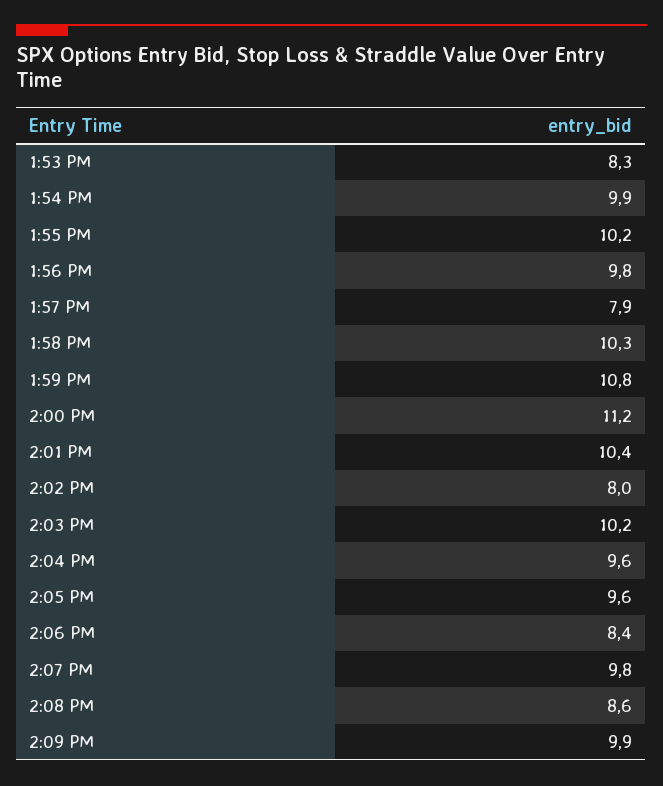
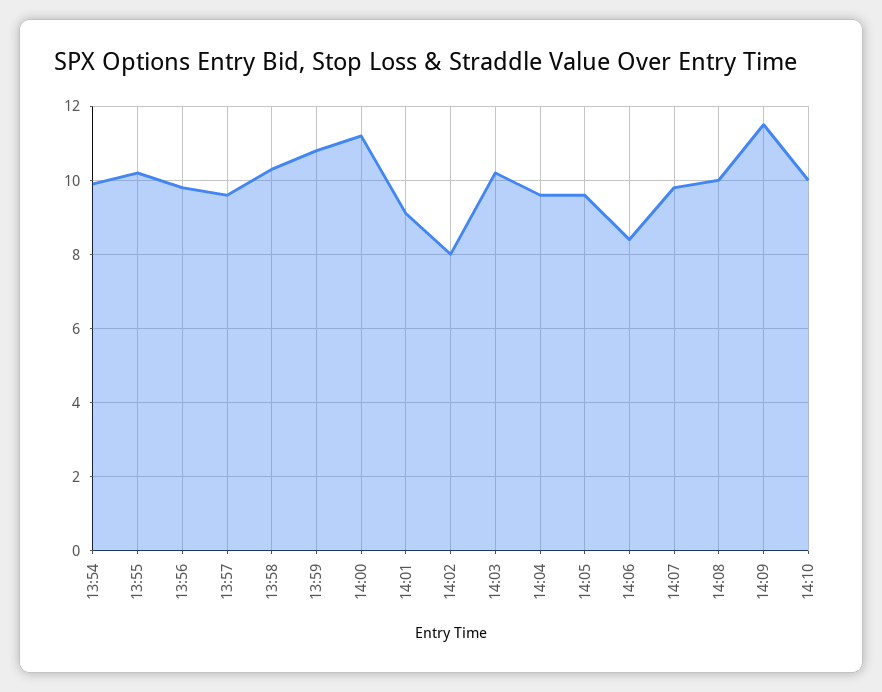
1:53 PM: 8.3 -> none
1:57 PM: 7.9 -> 9.5
2:01 PM: 10.4 -> 9
2:08 PM: 8.6 -> 10
2:09 PM: 9.9 -> 11.5
14:10: none -> 10

